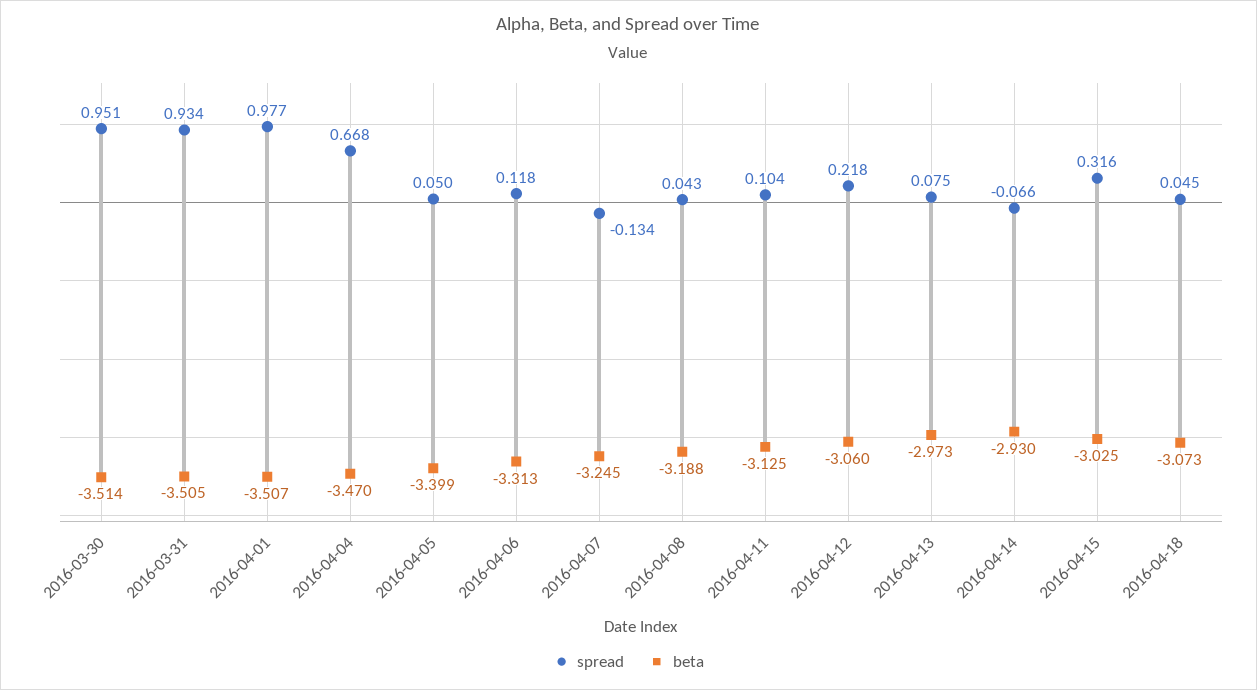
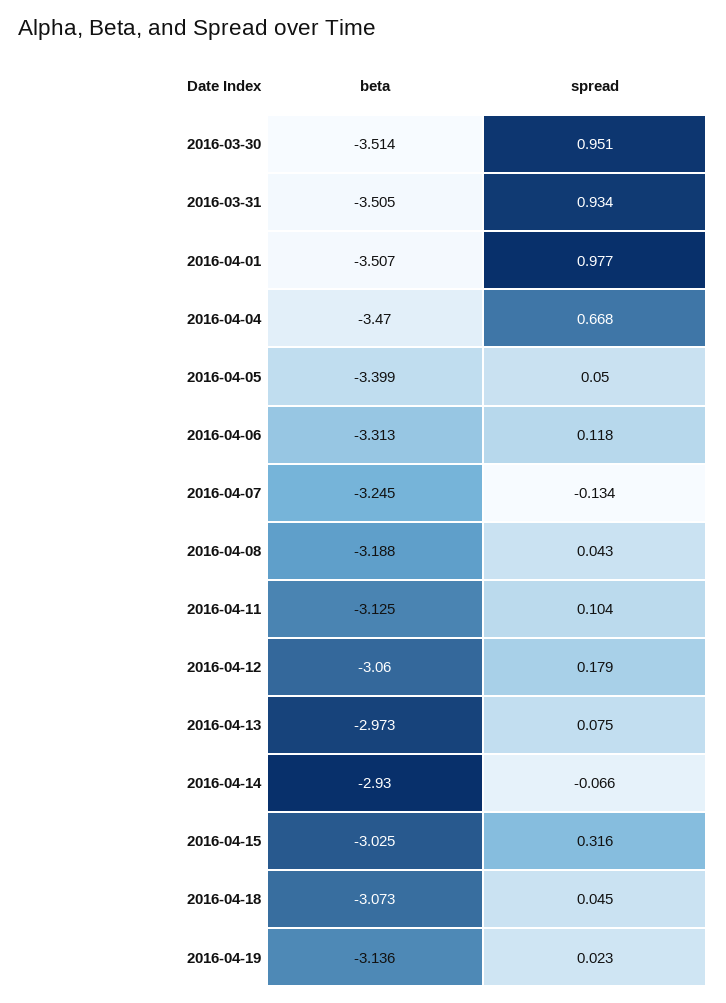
spread, 2016-04-12: 0.218 -> 0.179
beta, 2016-04-19: none -> -3.136
spread, 2016-04-19: none -> 0.023

